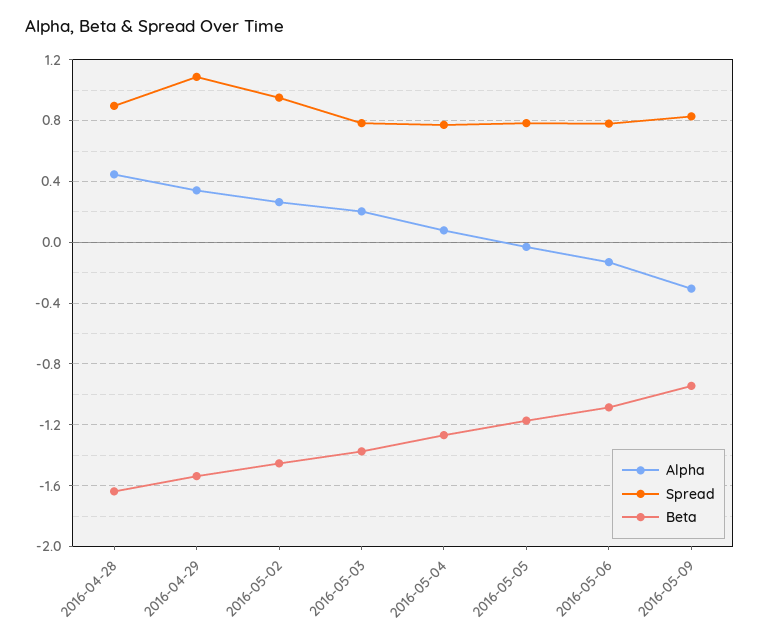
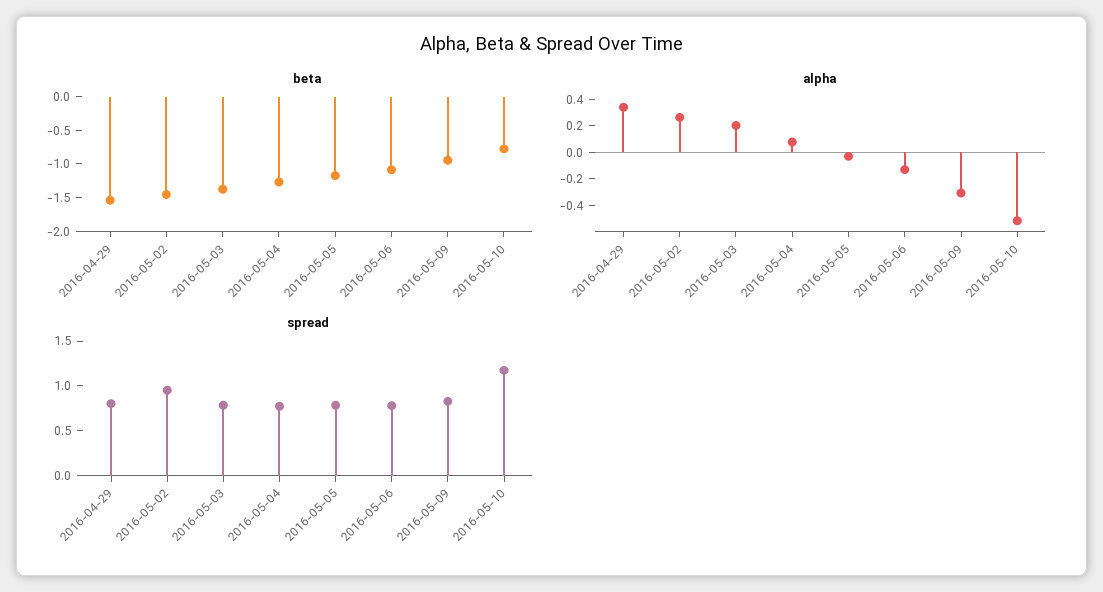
Alpha, 2016-04-28: 0.45 -> none
Spread, 2016-04-28: 0.9 -> none
Beta, 2016-04-28: -1.65 -> none
Spread, 2016-04-29: 1.1 -> 0.8
Beta, 2016-05-10: none -> -0.75
Alpha, 2016-05-10: none -> -0.5
Spread, 2016-05-10: none -> 1.2

